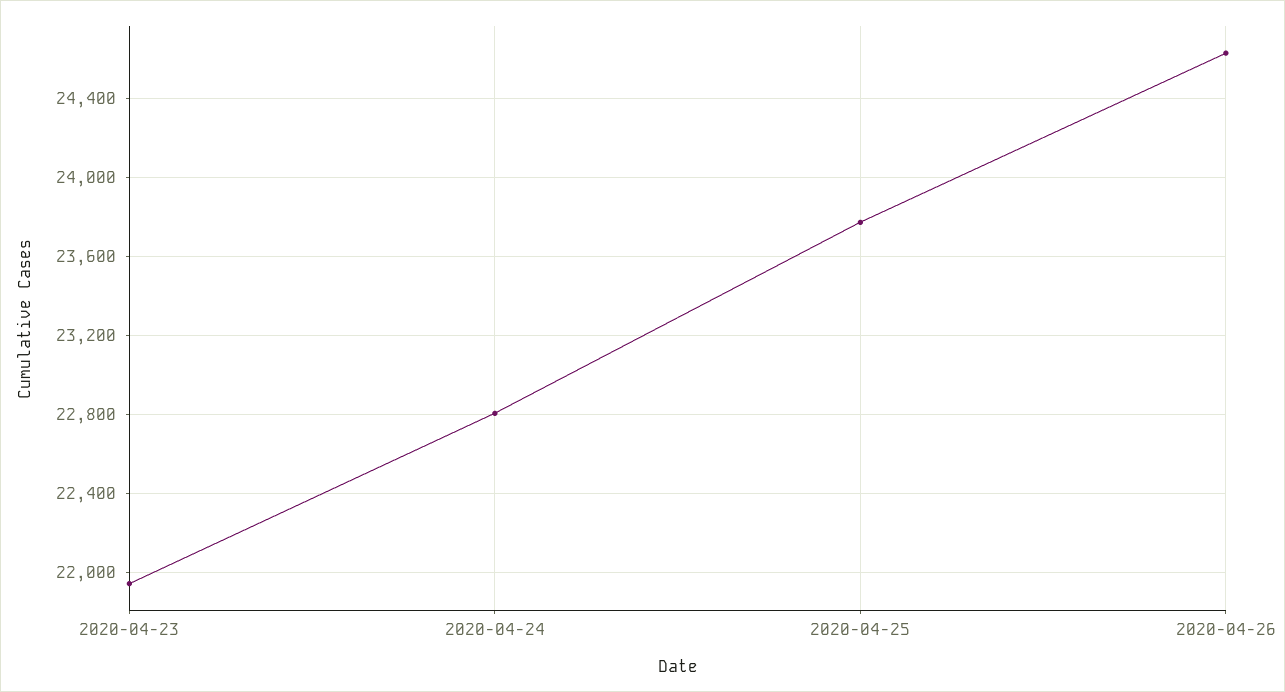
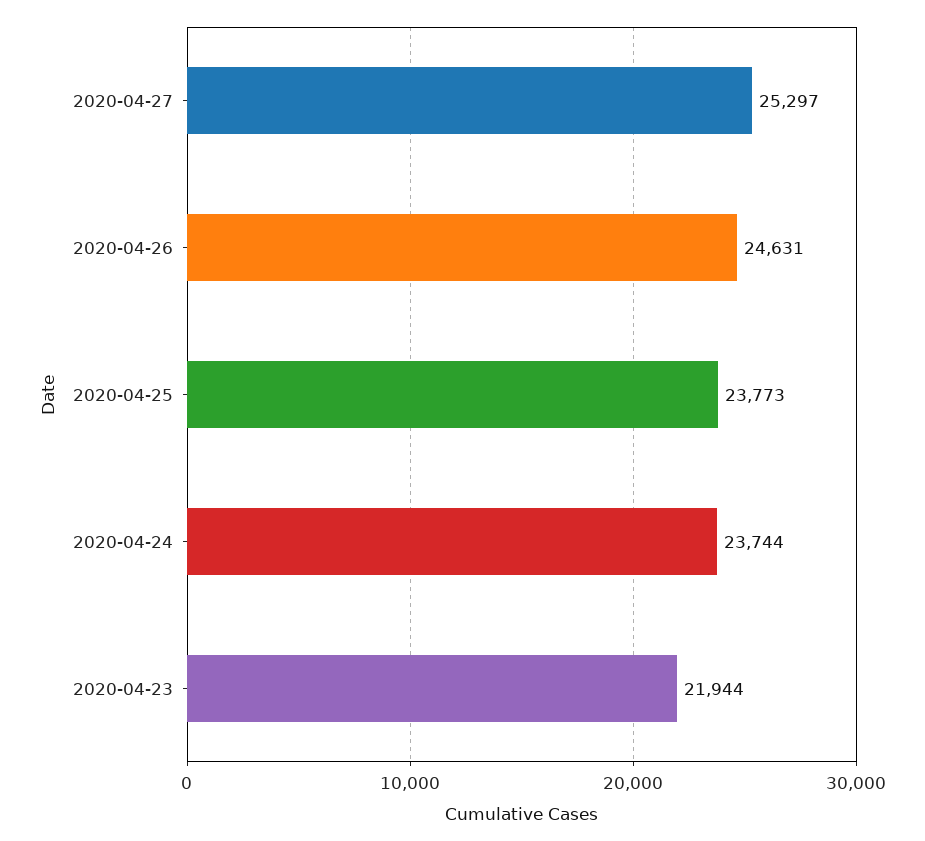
2020-04-24: 22800 -> 23744
2020-04-27: none -> 25297

